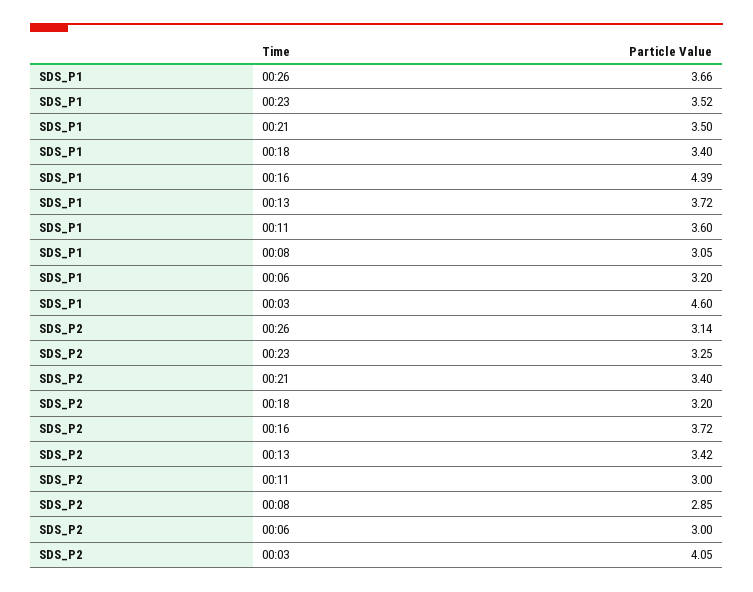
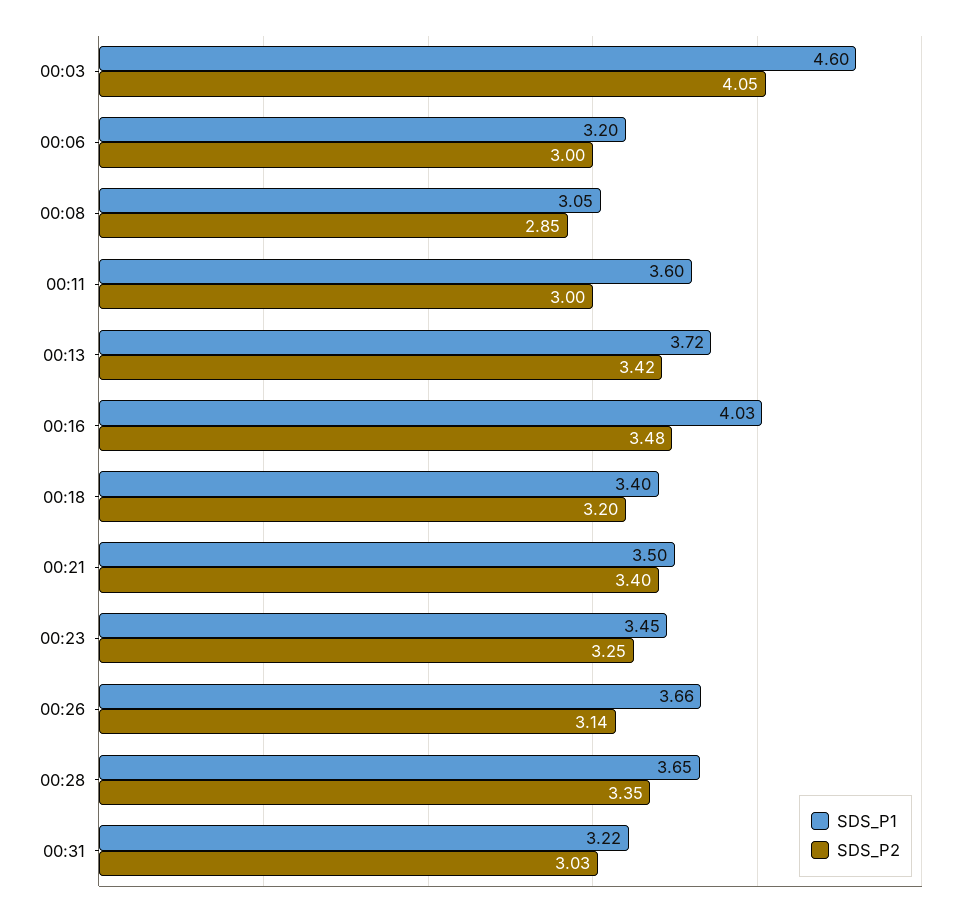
SDS_P1, 00:23: 3.52 -> 3.45
SDS_P1, 00:16: 4.39 -> 4.03
SDS_P2, 00:16: 3.72 -> 3.48
SDS_P1, 00:28: none -> 3.65
SDS_P2, 00:28: none -> 3.35
SDS_P1, 00:31: none -> 3.22
SDS_P2, 00:31: none -> 3.03

